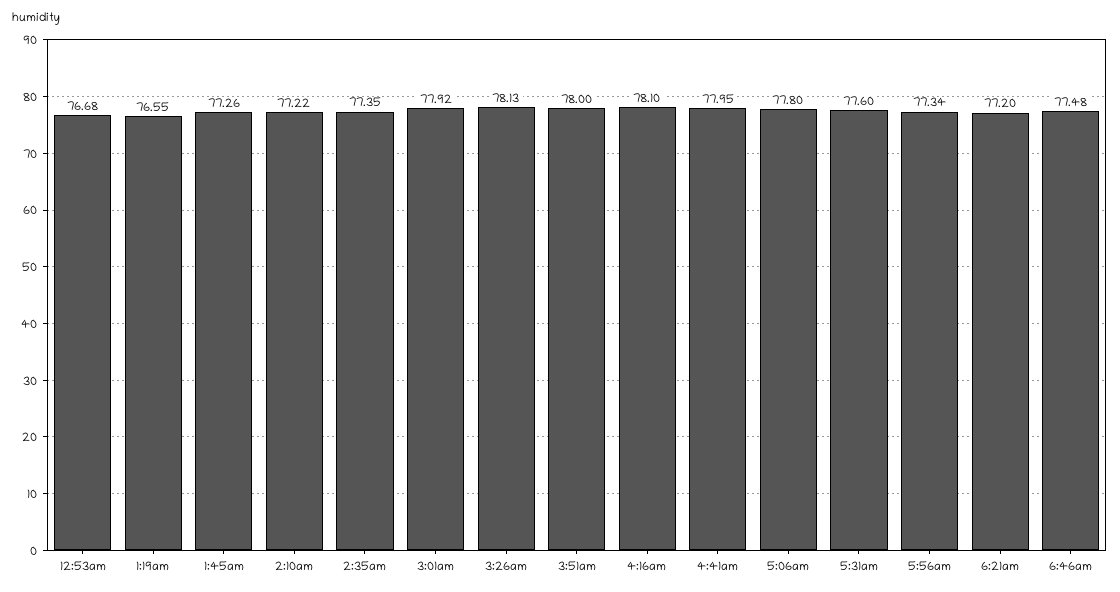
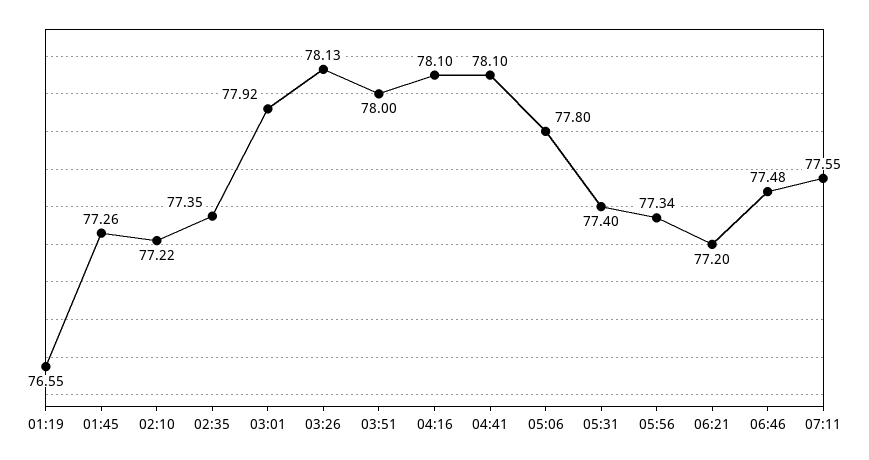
12:53am: 76.68 -> none
4:41am: 77.95 -> 78.1
5:31am: 77.6 -> 77.4
07:11: none -> 77.55

